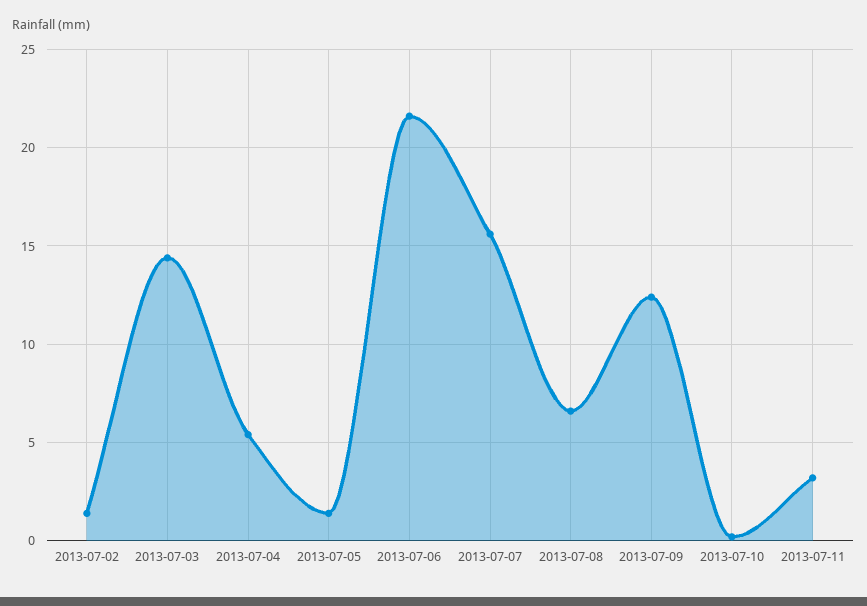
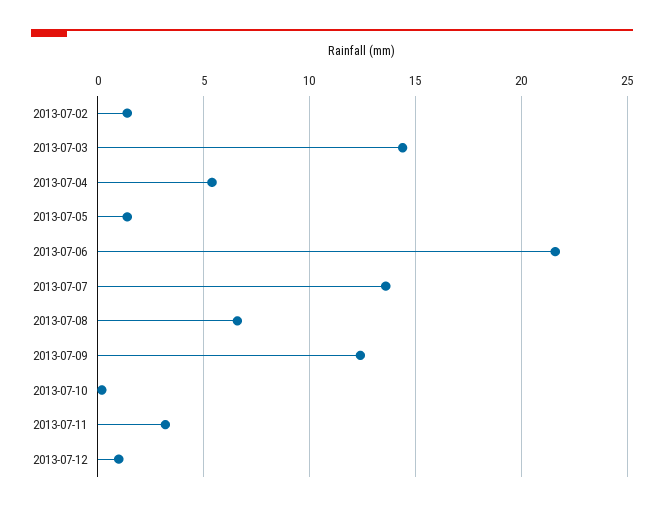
2013-07-07: 15.5 -> 13.5
2013-07-12: none -> 1

